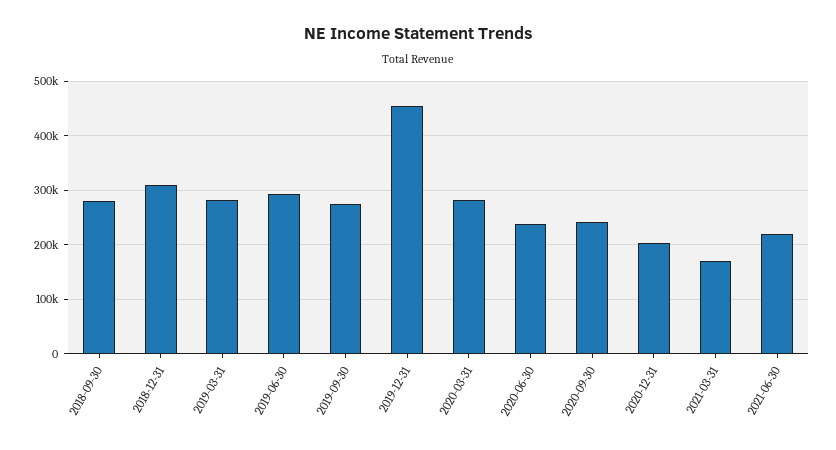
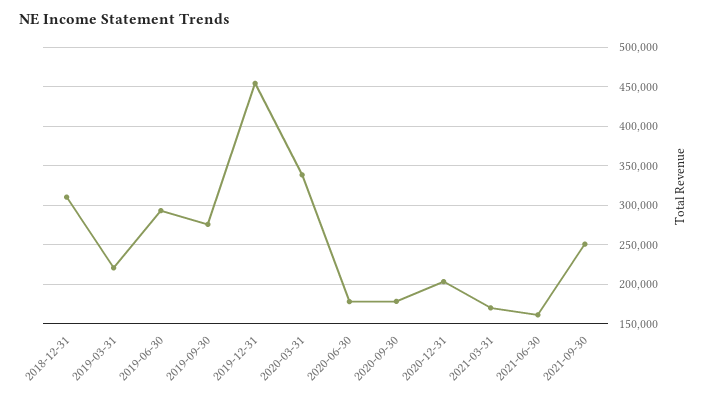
2018-09-30: 280000 -> none
2019-03-31: 280000 -> 220000
2020-03-31: 280000 -> 340000
2020-06-30: 240000 -> 180000
2020-09-30: 240000 -> 180000
2021-06-30: 220000 -> 160000
2021-09-30: none -> 250000

